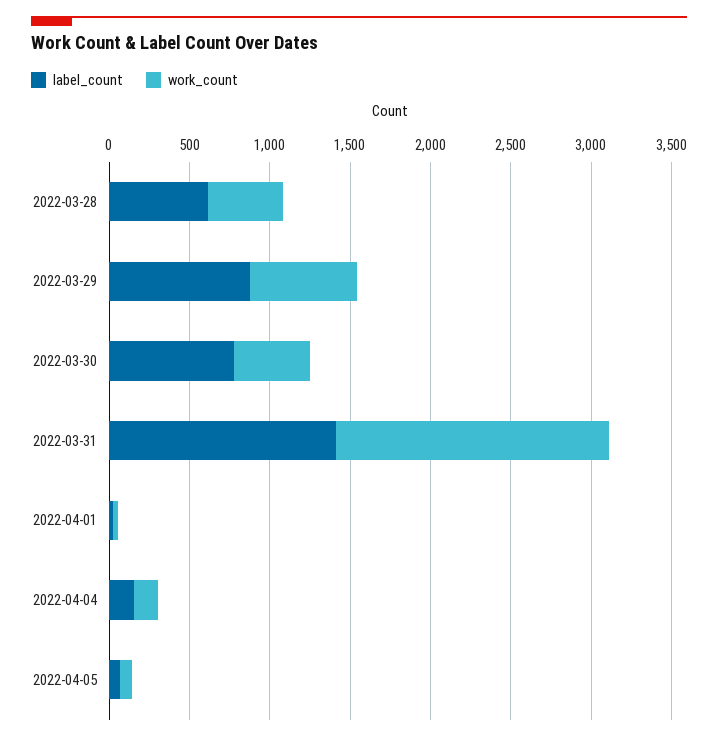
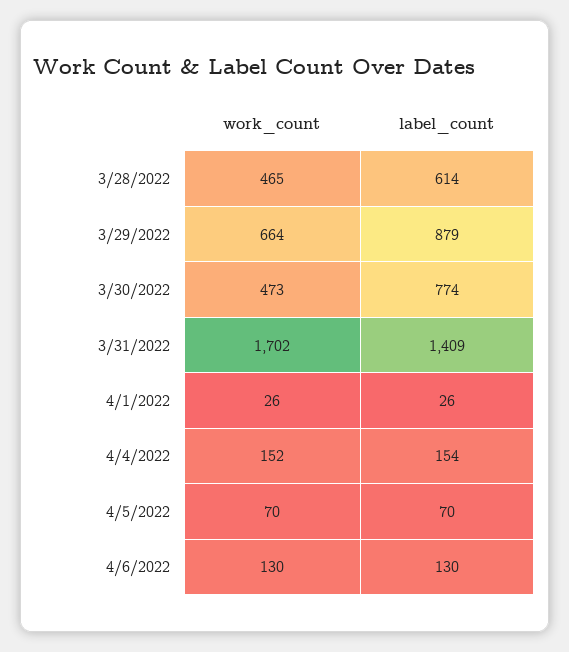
work_count, 4/6/2022: none -> 130
label_count, 4/6/2022: none -> 130

